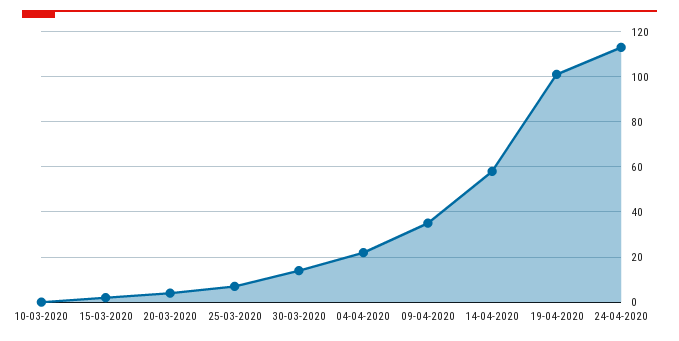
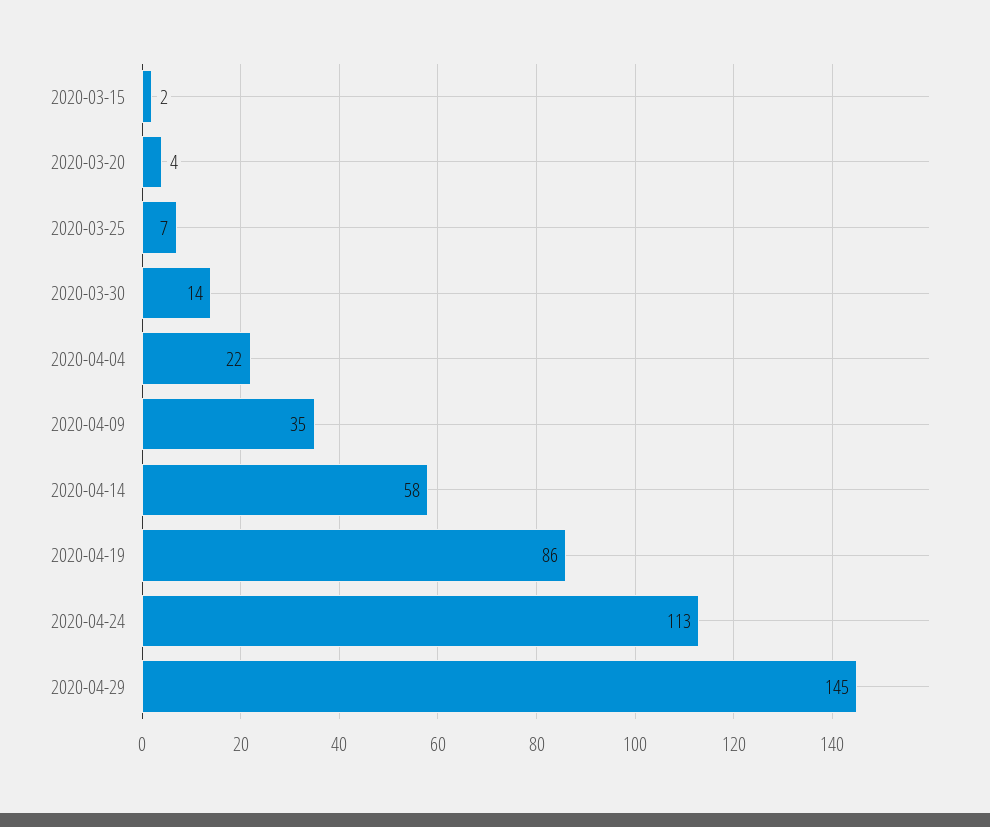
10-03-2020: 0 -> none
19-04-2020: 100 -> 86
2020-04-29: none -> 145

